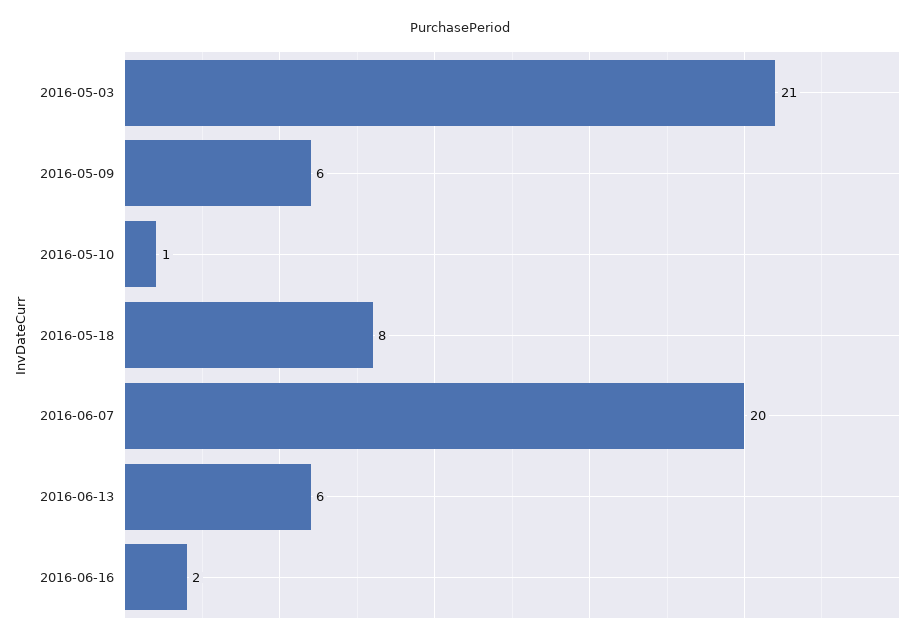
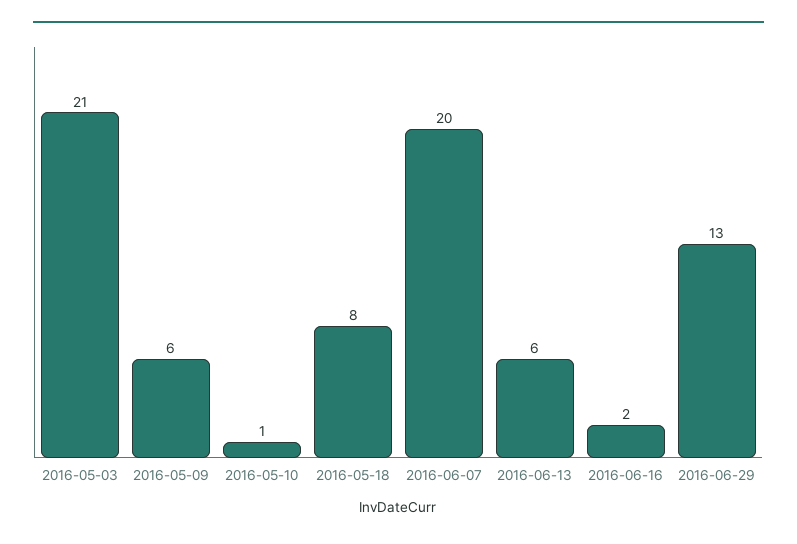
2016-06-29: none -> 13

